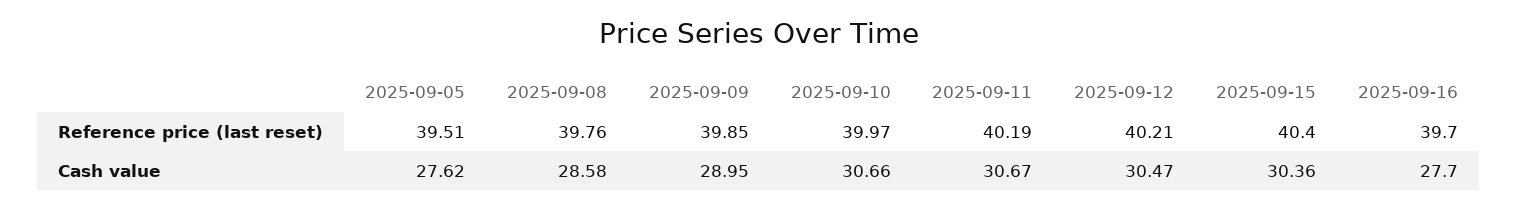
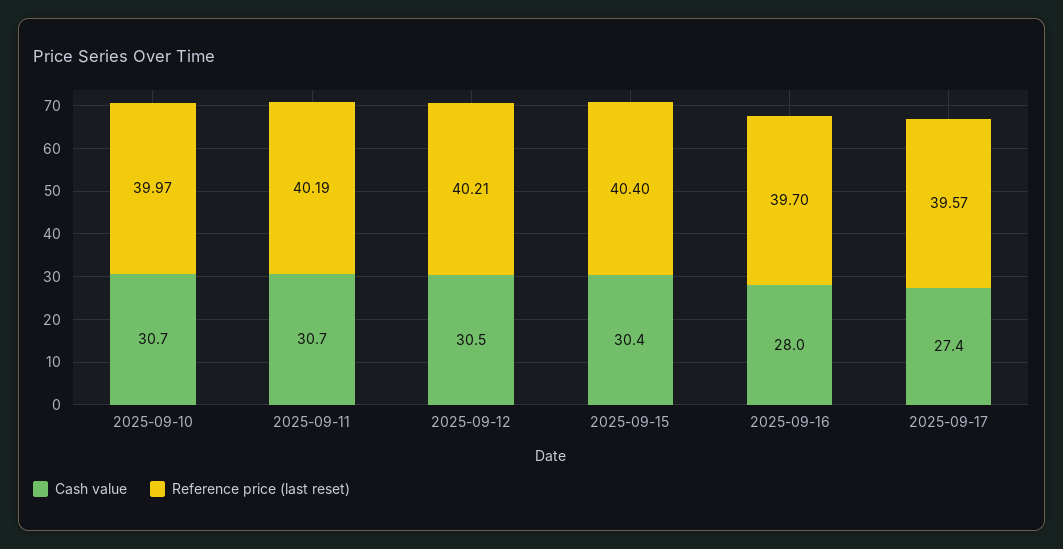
Reference price (last reset), 2025-09-05: 39.51 -> none
Reference price (last reset), 2025-09-08: 39.76 -> none
Reference price (last reset), 2025-09-09: 39.85 -> none
Cash value, 2025-09-05: 27.62 -> none
Cash value, 2025-09-08: 28.58 -> none
Cash value, 2025-09-09: 28.95 -> none
Cash value, 2025-09-16: 27.7 -> 28
Cash value, 2025-09-17: none -> 27.4
Reference price (last reset), 2025-09-17: none -> 39.57

